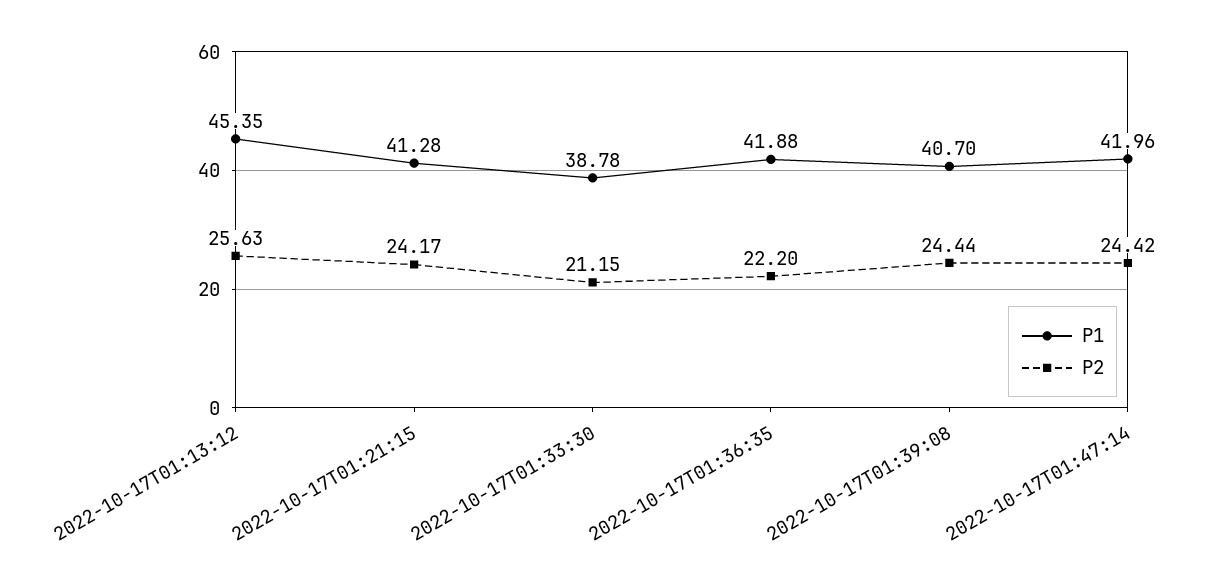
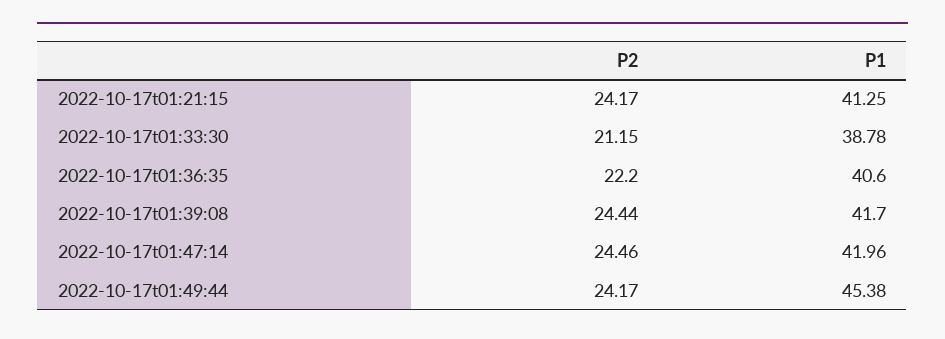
P1, 2022-10-17T01:13:12: 45.35 -> none
P2, 2022-10-17T01:13:12: 25.63 -> none
P1, 2022-10-17T01:21:15: 41.28 -> 41.25
P1, 2022-10-17T01:36:35: 41.88 -> 40.6
P1, 2022-10-17T01:39:08: 40.7 -> 41.7
P2, 2022-10-17T01:47:14: 24.42 -> 24.46
P2, 2022-10-17t01:49:44: none -> 24.17
P1, 2022-10-17t01:49:44: none -> 45.38

